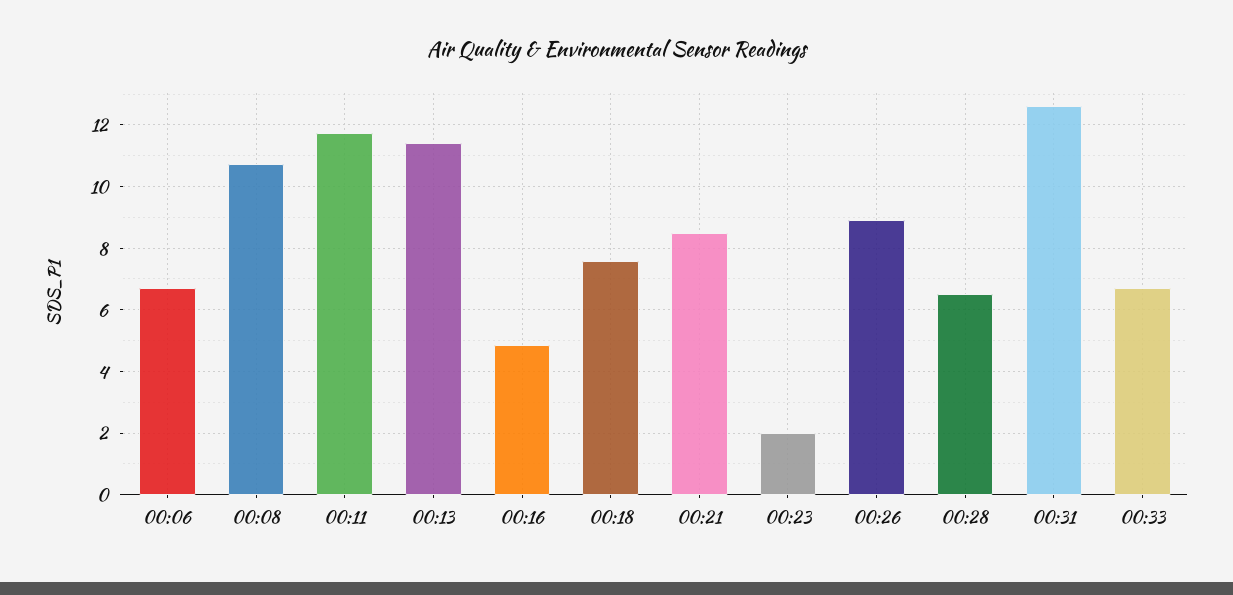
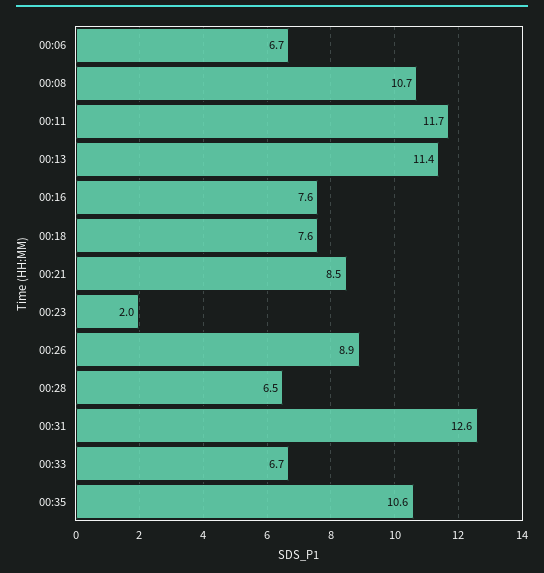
00:16: 4.8 -> 7.6
00:35: none -> 10.6

